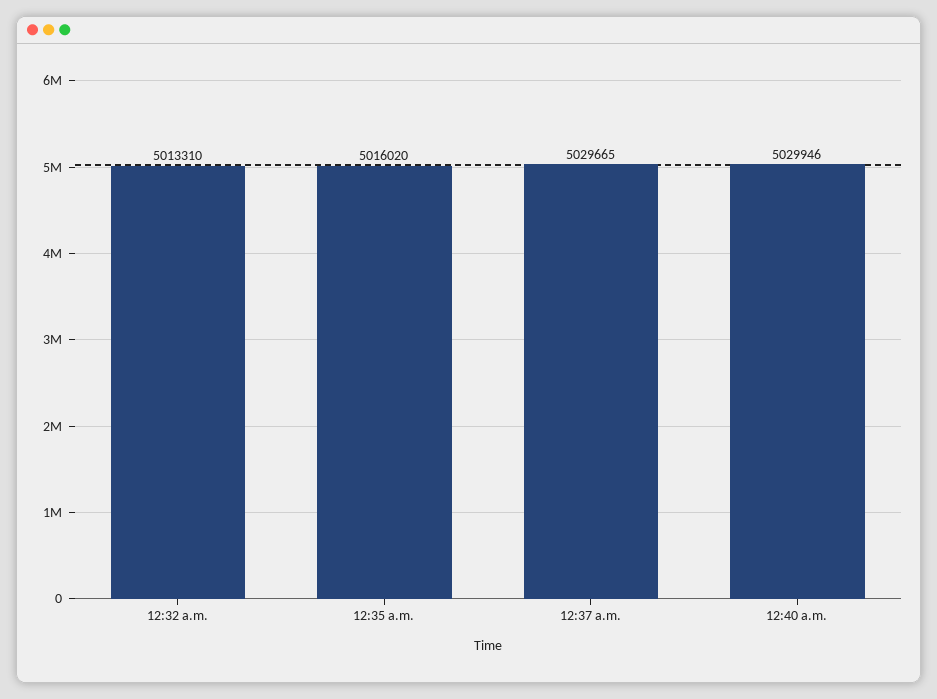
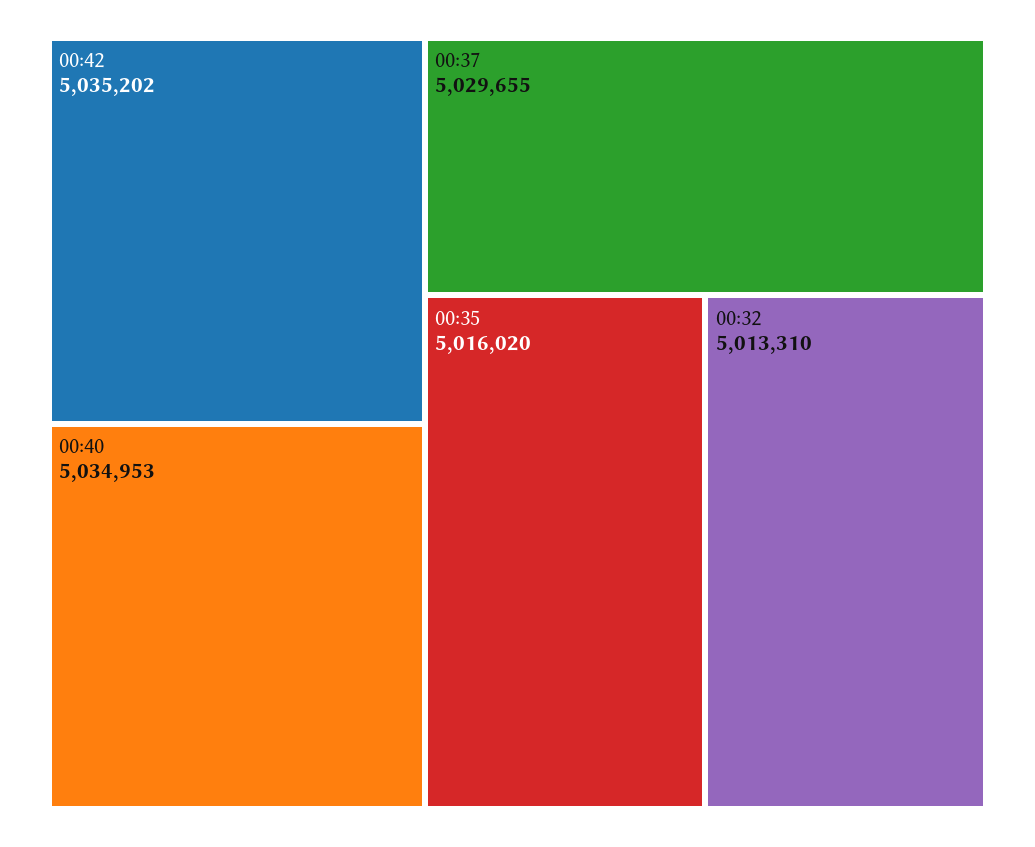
12:37 a.m.: 5029665 -> 5029655
12:40 a.m.: 5029946 -> 5034953
00:42: none -> 5035202

